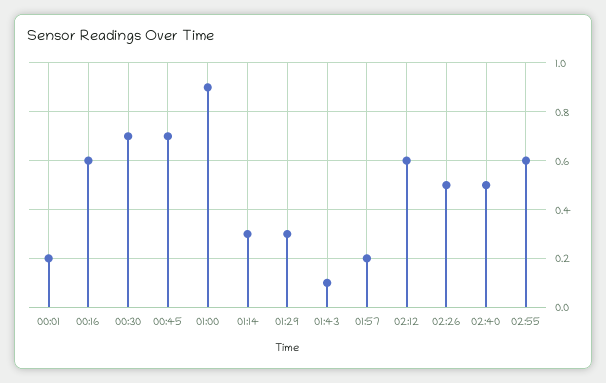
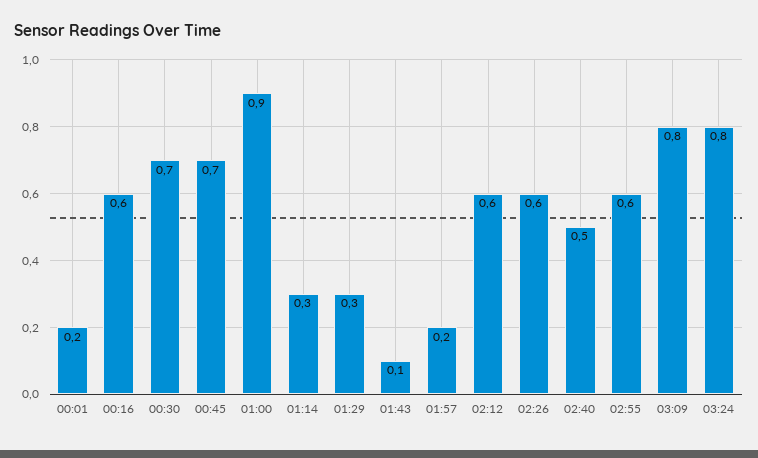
02:26: 0.5 -> 0.6
03:09: none -> 0.8
03:24: none -> 0.8

